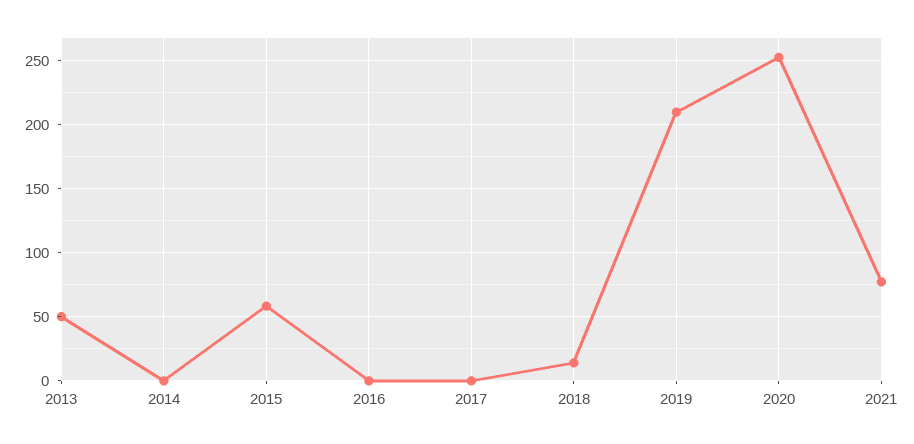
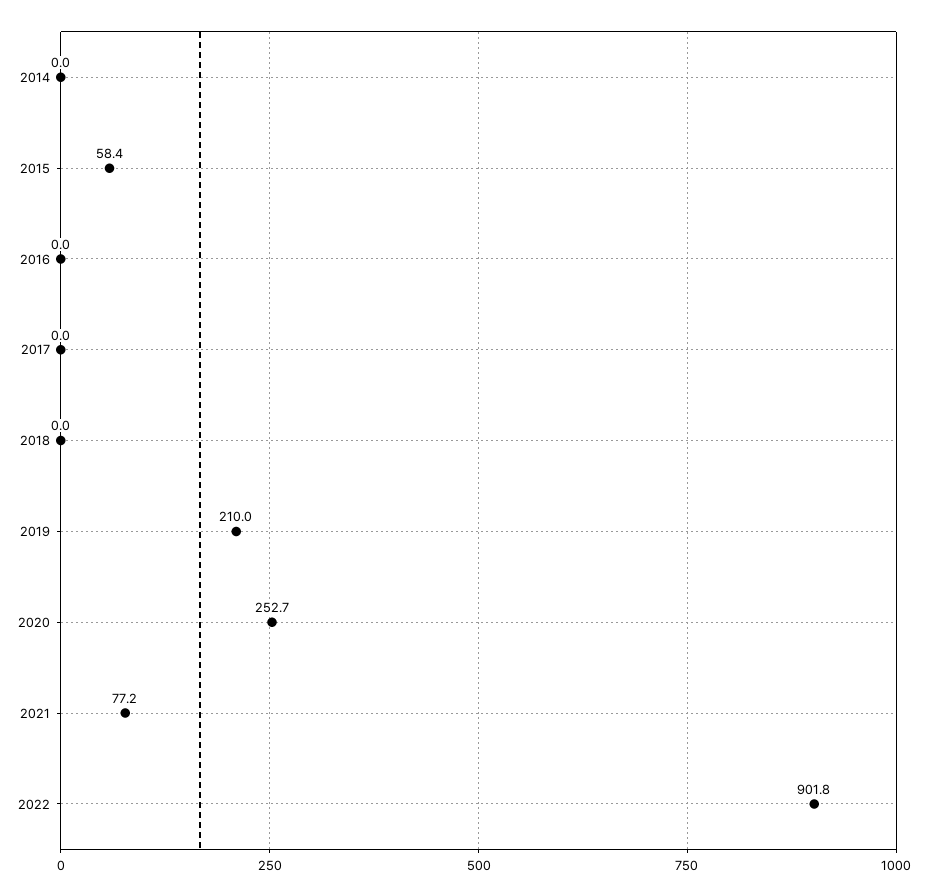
2013: 50 -> none
2018: 15 -> 0
2022: none -> 901.8

